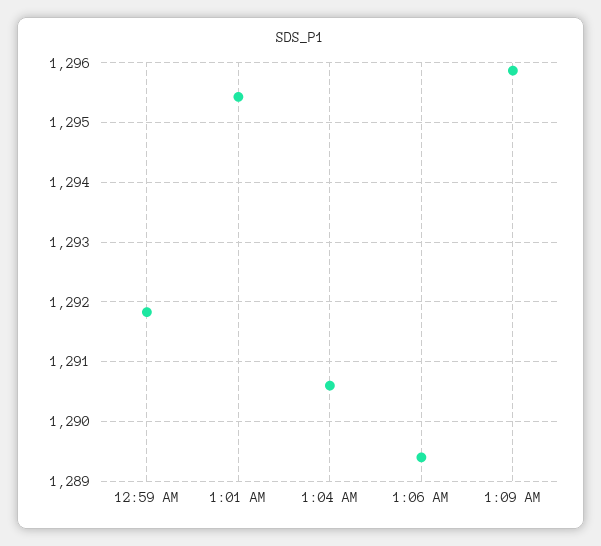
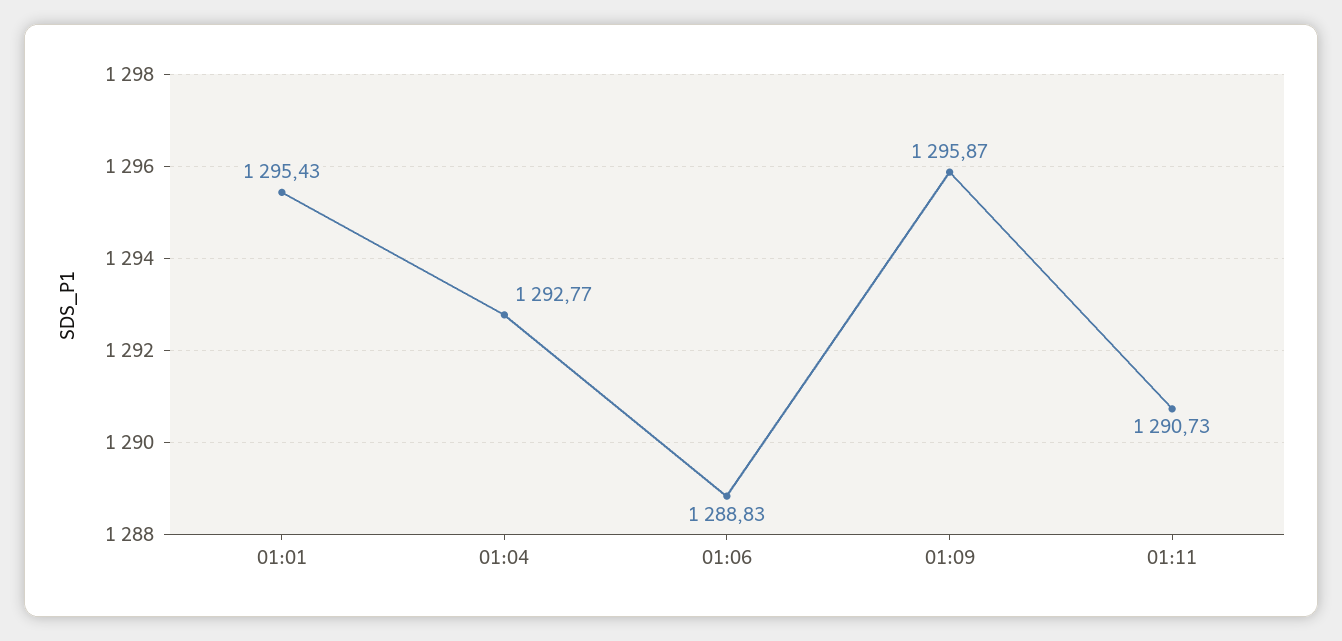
12:59 AM: 1291.8 -> none
1:04 AM: 1290.6 -> 1292.77
1:06 AM: 1289.4 -> 1288.83
01:11: none -> 1290.73

